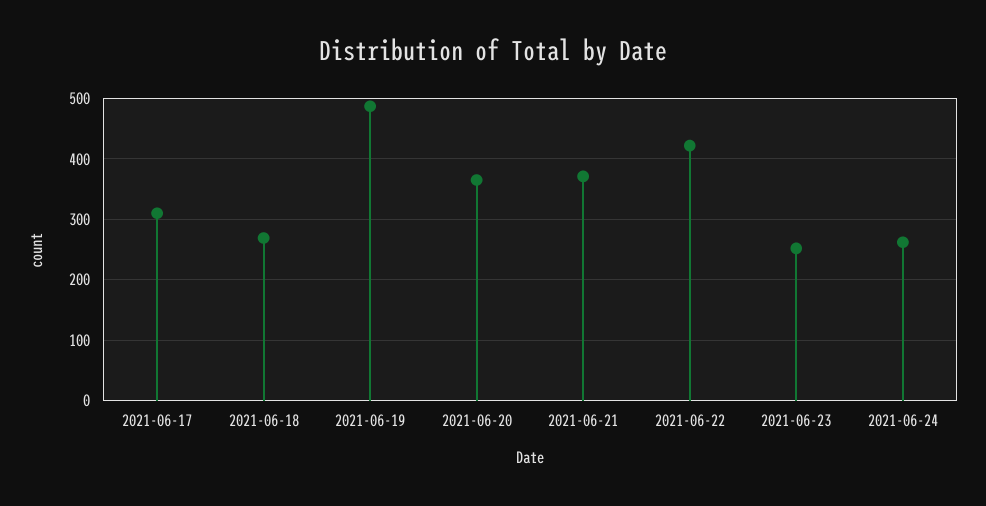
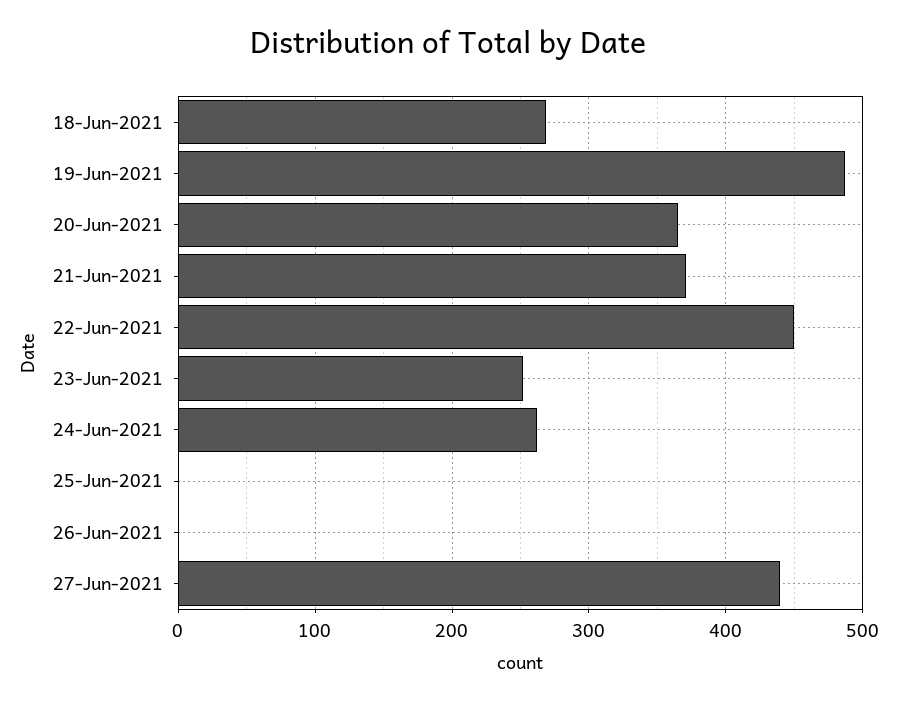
2021-06-17: 310 -> none
2021-06-22: 420 -> 450
25-Jun-2021: none -> 0
26-Jun-2021: none -> 0
27-Jun-2021: none -> 440

